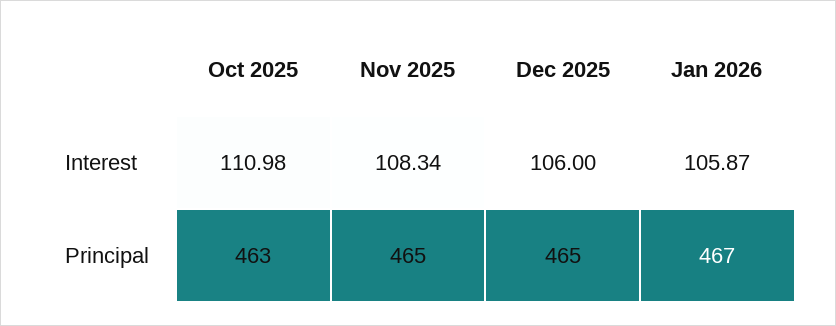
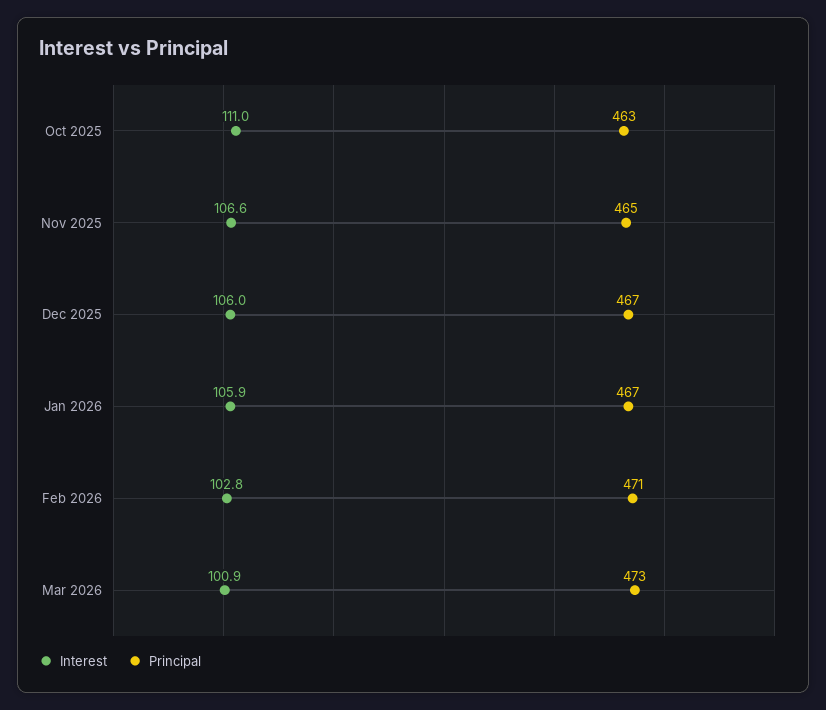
Interest, Nov 2025: 108.34 -> 106.6
Principal, Dec 2025: 465 -> 467
Interest, Feb 2026: none -> 102.8
Principal, Feb 2026: none -> 471
Interest, Mar 2026: none -> 100.9
Principal, Mar 2026: none -> 473

